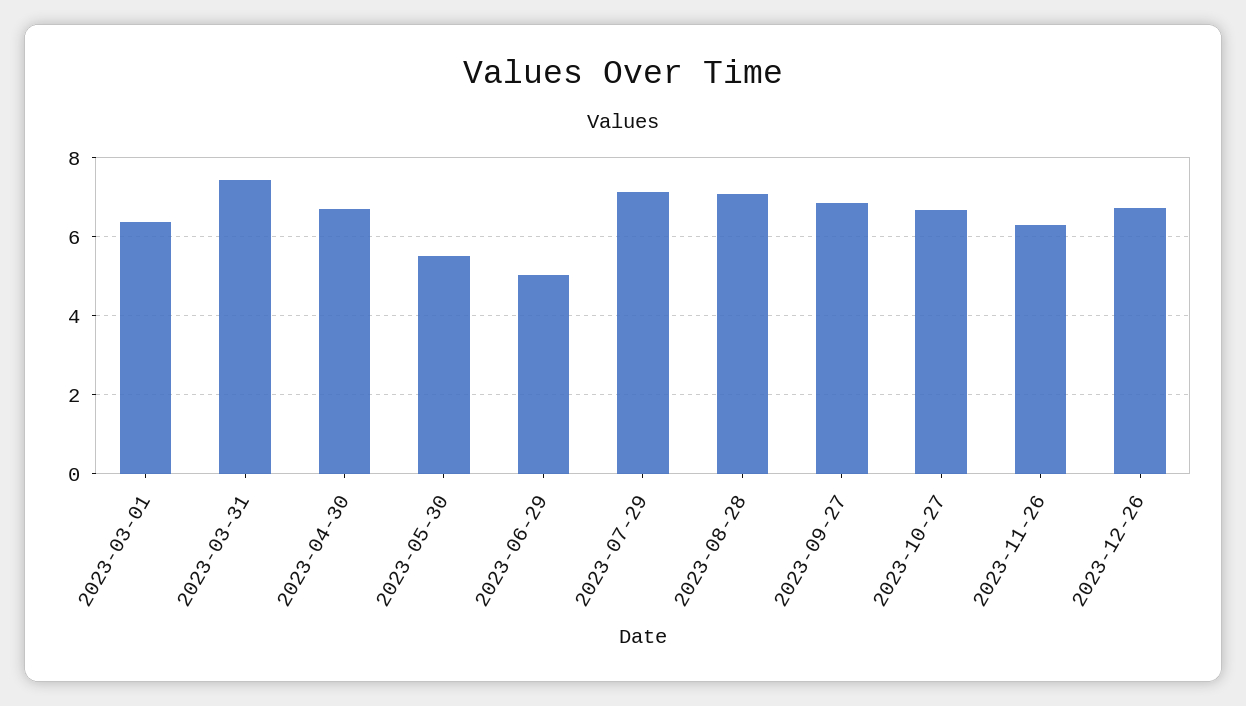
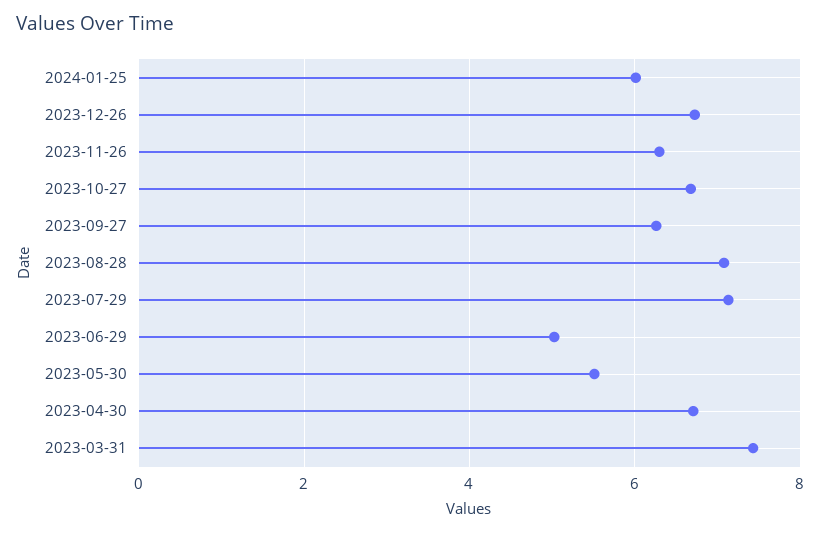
2023-03-01: 6.4 -> none
2023-09-27: 6.8 -> 6.2
2024-01-25: none -> 6

